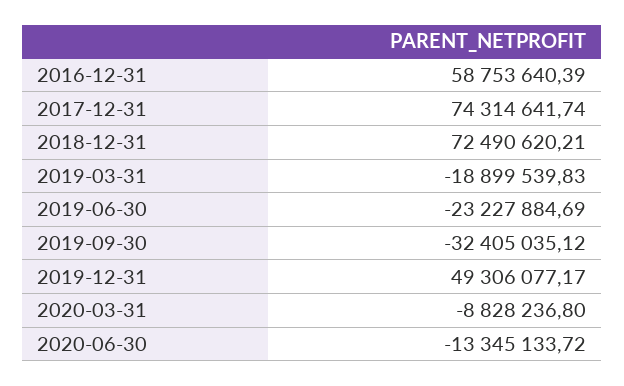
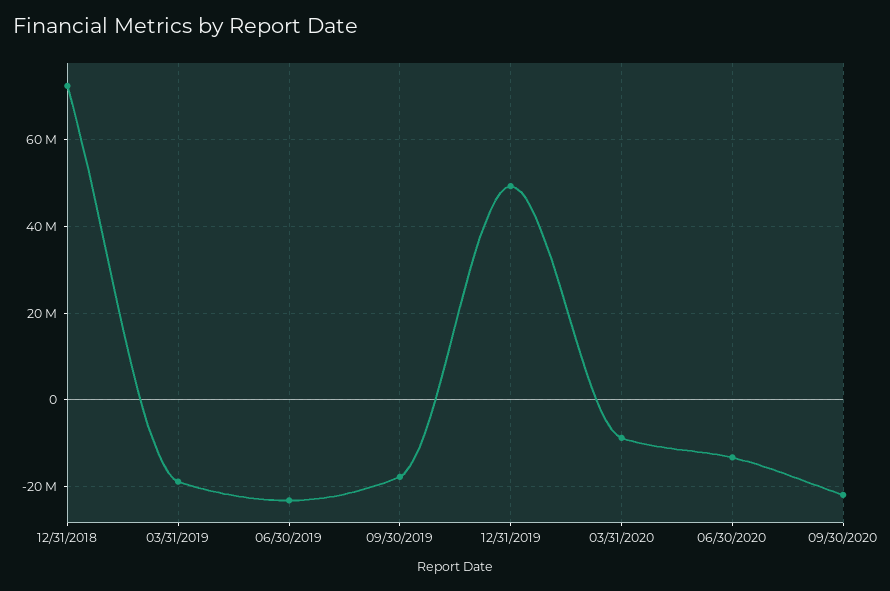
2016-12-31: 58753640.39 -> none
2017-12-31: 74314641.74 -> none
2019-09-30: -32405035.12 -> -18000000
09/30/2020: none -> -22000000

